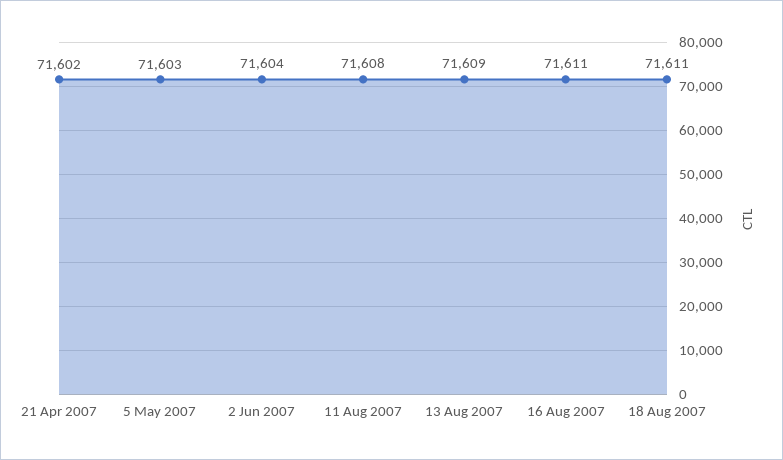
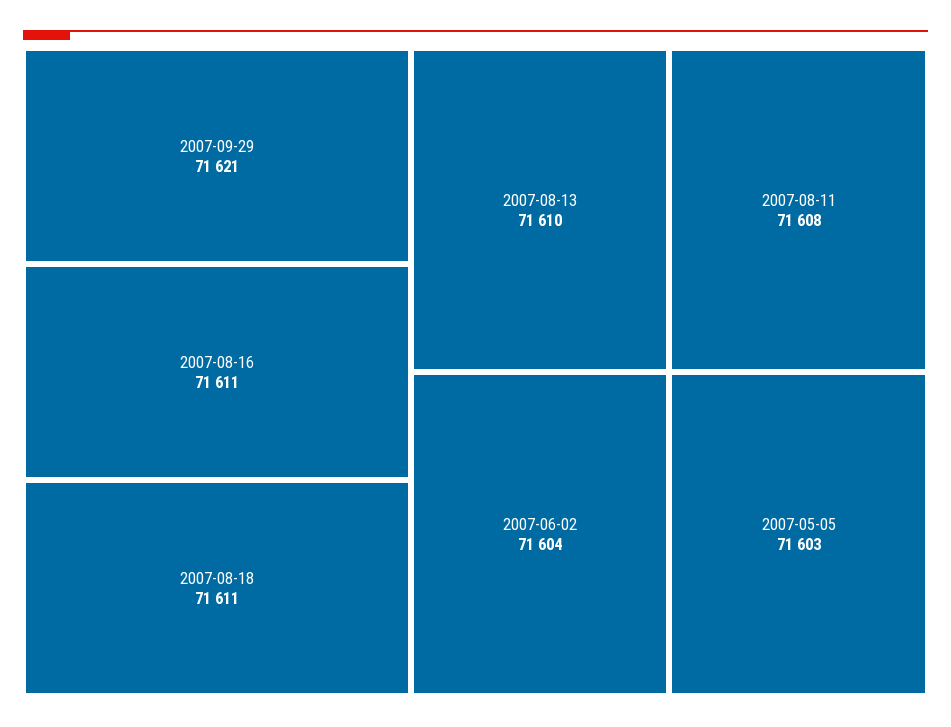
21 Apr 2007: 71602 -> none
13 Aug 2007: 71609 -> 71610
2007-09-29: none -> 71621

